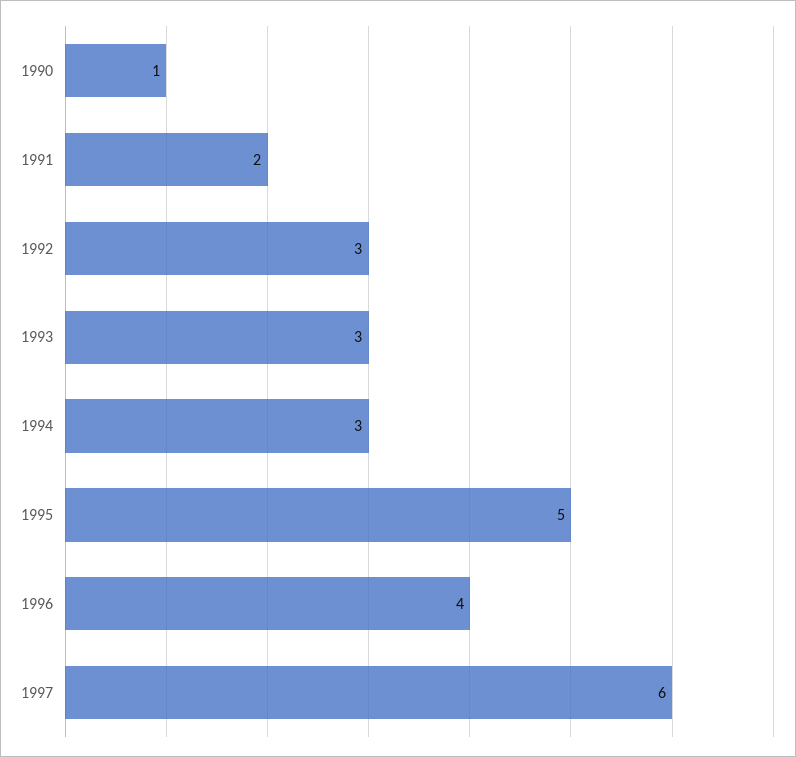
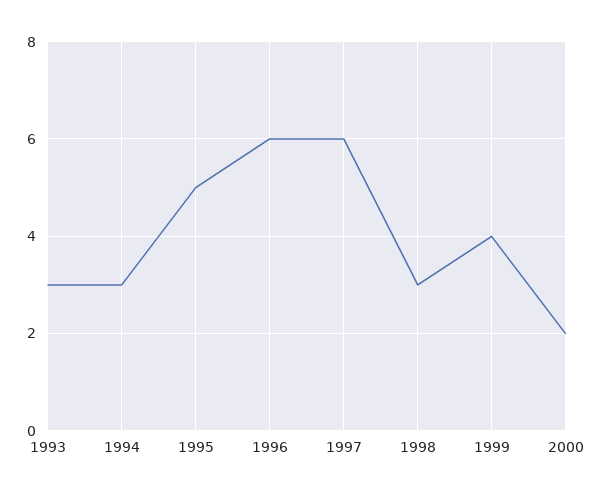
1990: 1 -> none
1991: 2 -> none
1992: 3 -> none
1996: 4 -> 6
1998: none -> 3
1999: none -> 4
2000: none -> 2

